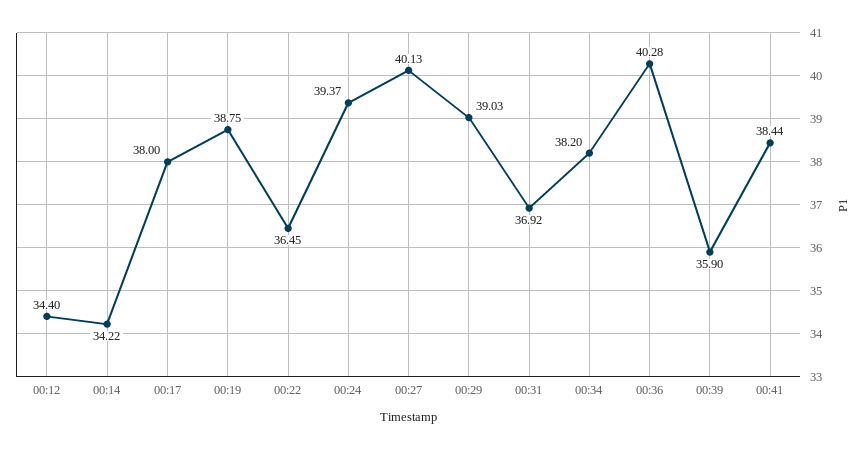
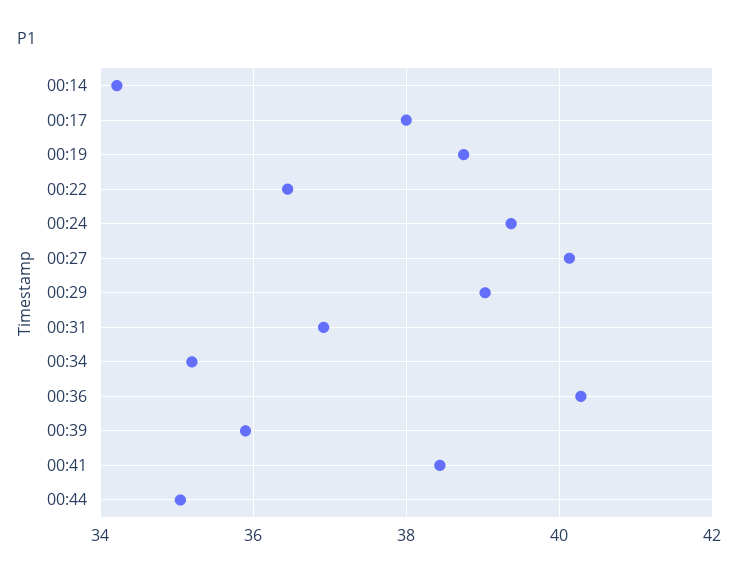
00:12: 34.4 -> none
00:34: 38.2 -> 35.2
00:44: none -> 35

